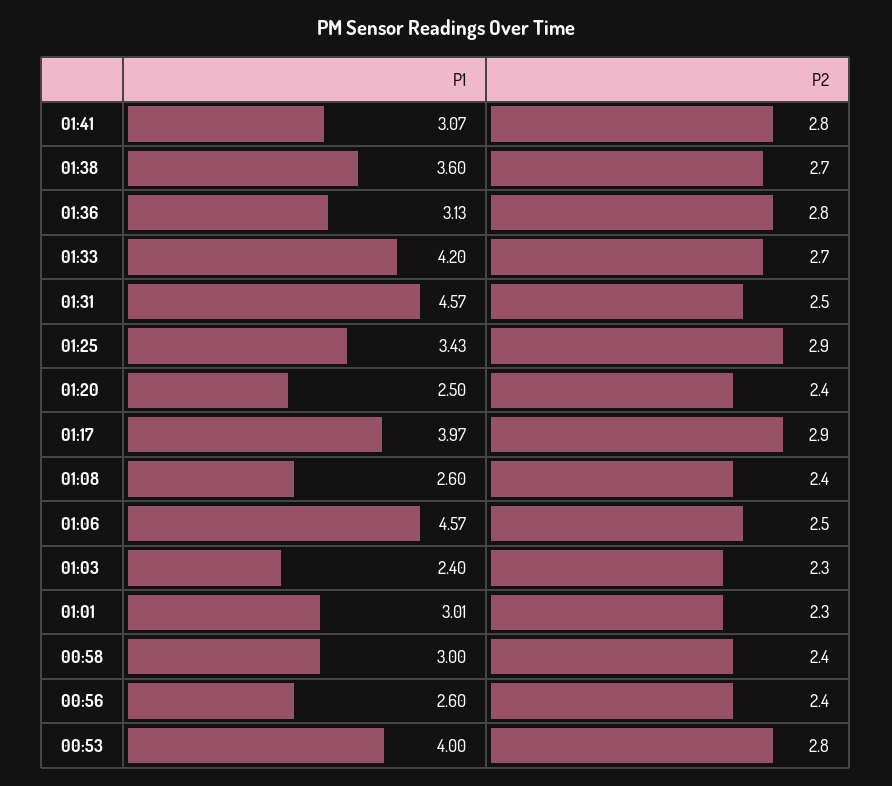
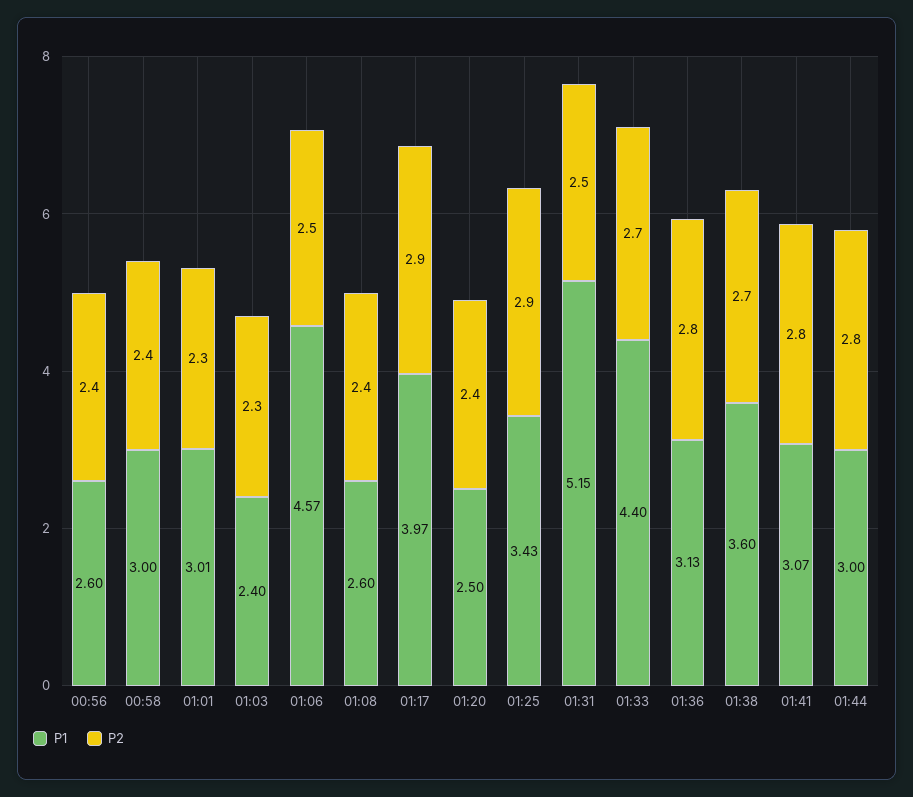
P1, 01:33: 4.2 -> 4.4
P1, 01:31: 4.57 -> 5.15
P1, 00:53: 4 -> none
P2, 00:53: 2.8 -> none
P1, 01:44: none -> 3
P2, 01:44: none -> 2.8

